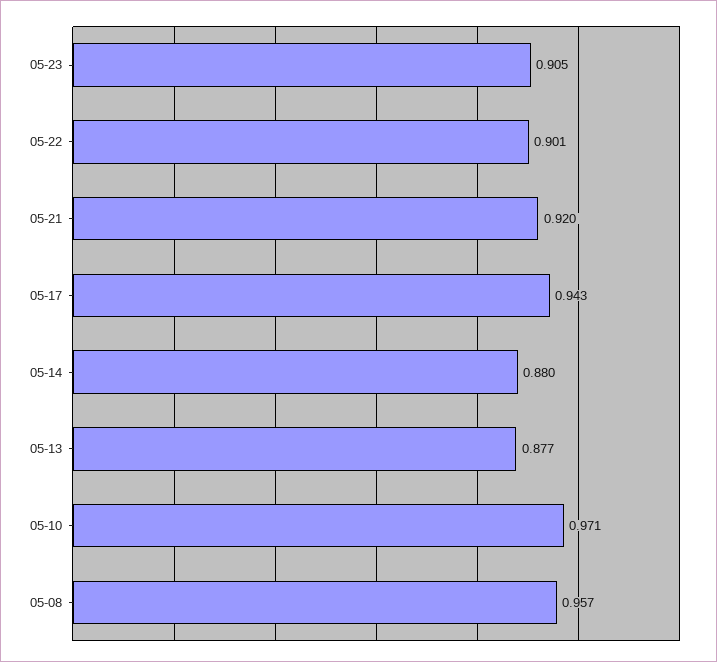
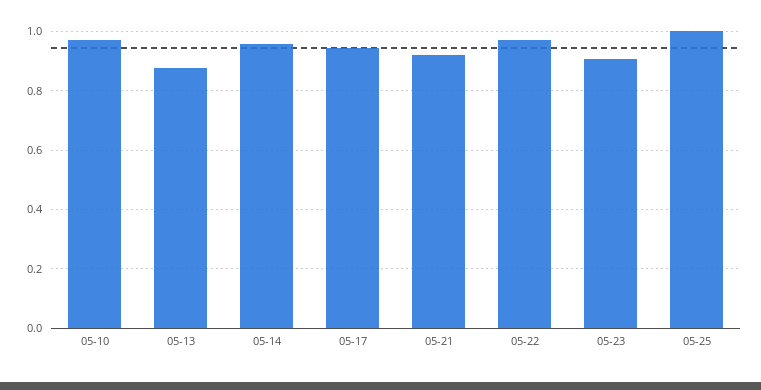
05-22: 0.901 -> 0.975
05-14: 0.88 -> 0.95
05-08: 0.957 -> none
05-25: none -> 1

